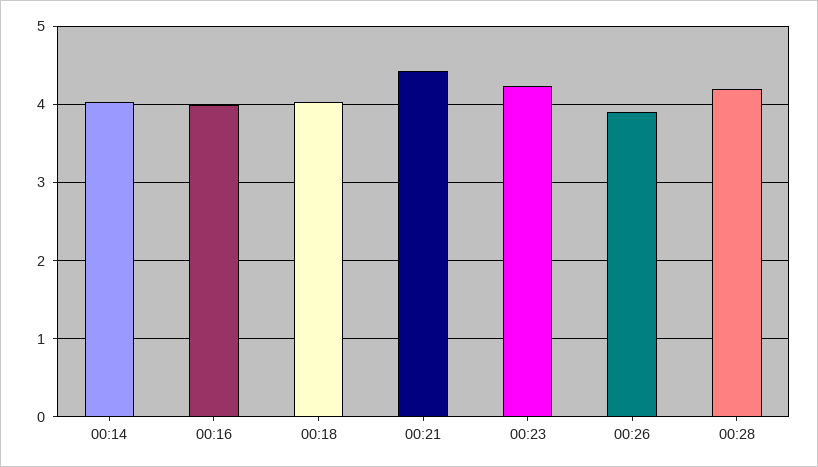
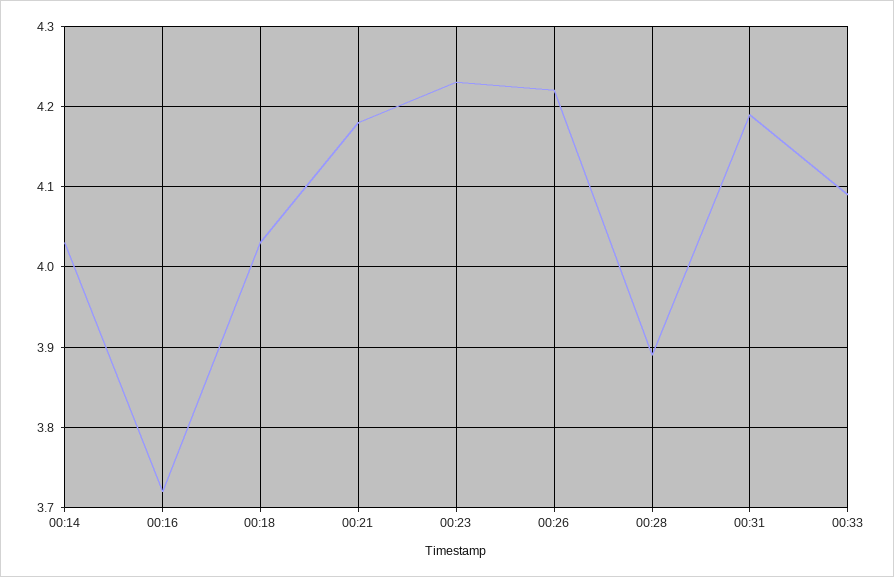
00:16: 4 -> 3.72
00:21: 4.4 -> 4.18
00:26: 3.9 -> 4.22
00:28: 4.2 -> 3.89
00:31: none -> 4.19
00:33: none -> 4.09

